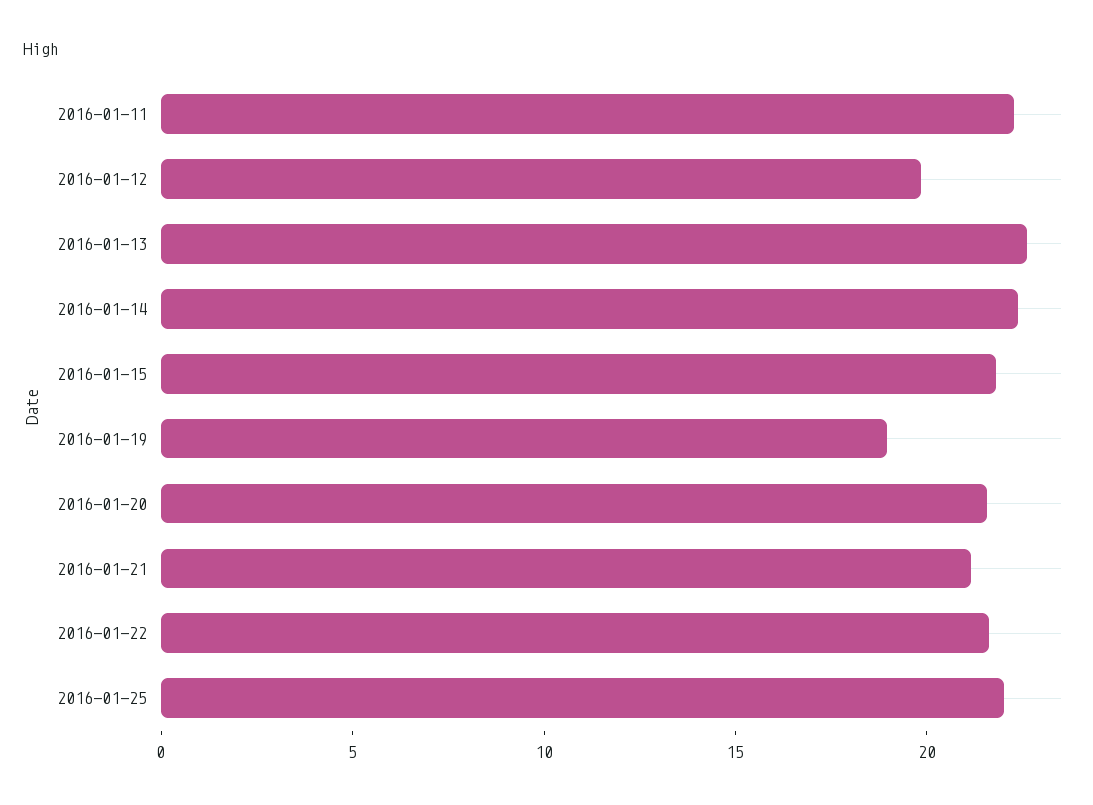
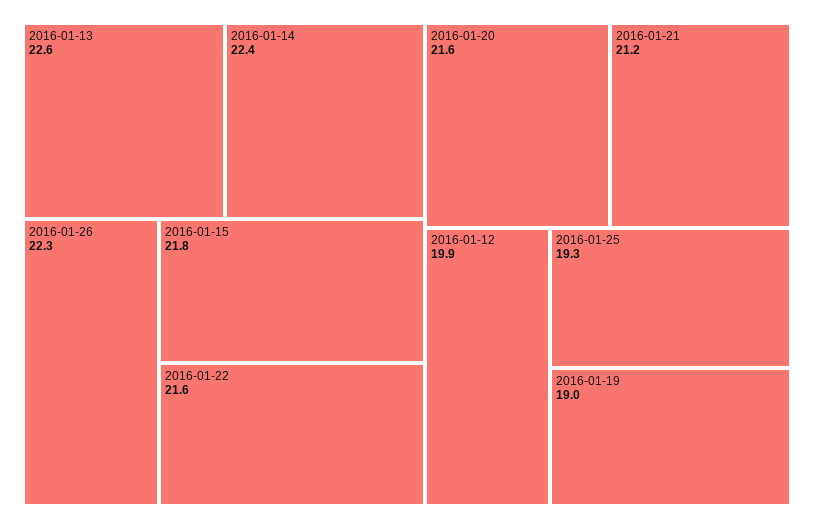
2016-01-11: 22 -> none
2016-01-25: 22 -> 19.3
2016-01-26: none -> 22.3

